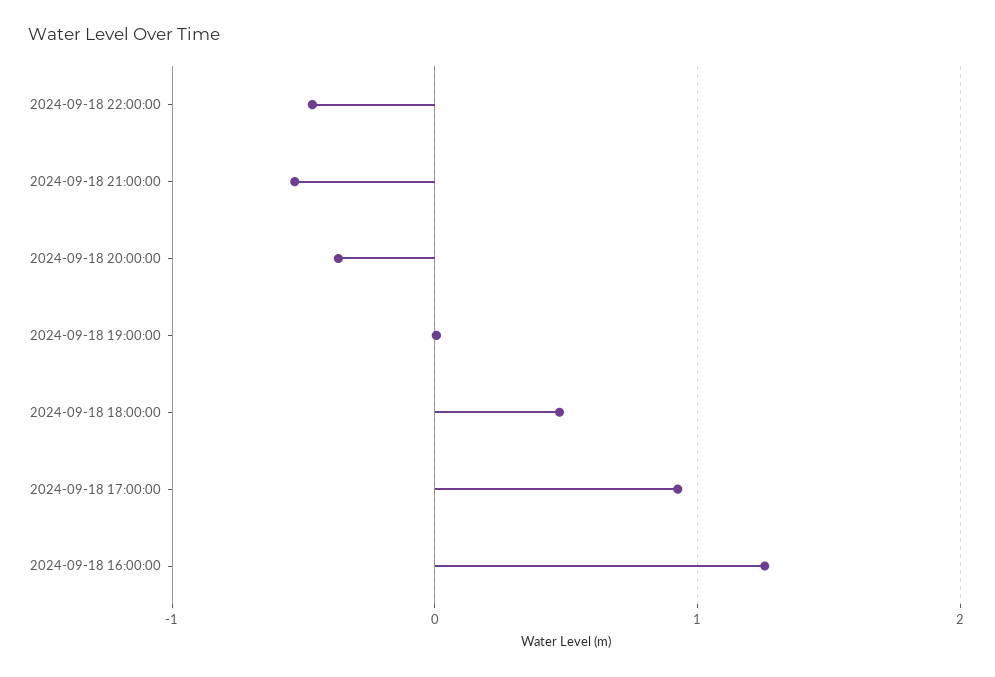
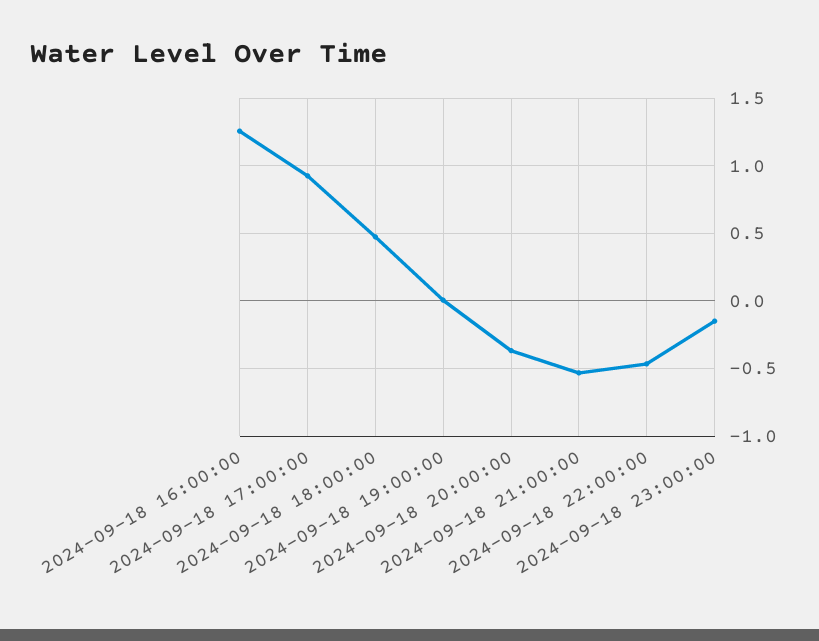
2024-09-18 23:00:00: none -> -0.15

